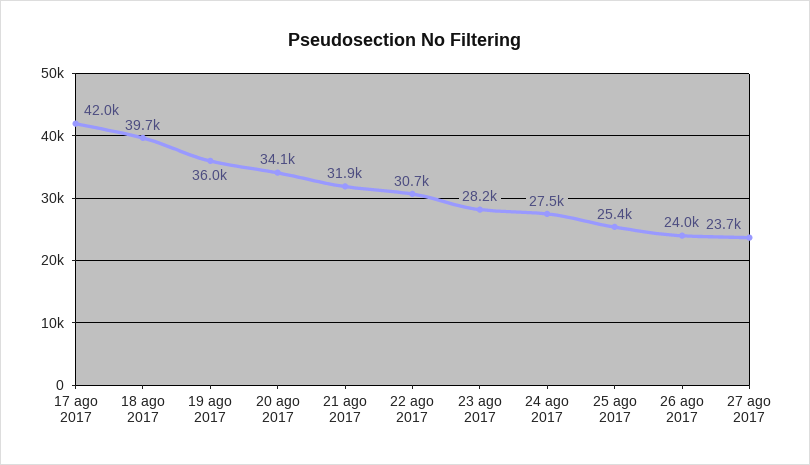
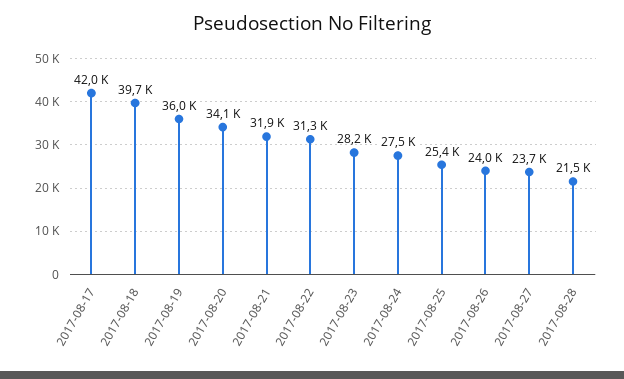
22 ago 2017: 30700 -> 31300
2017-08-28: none -> 21500

